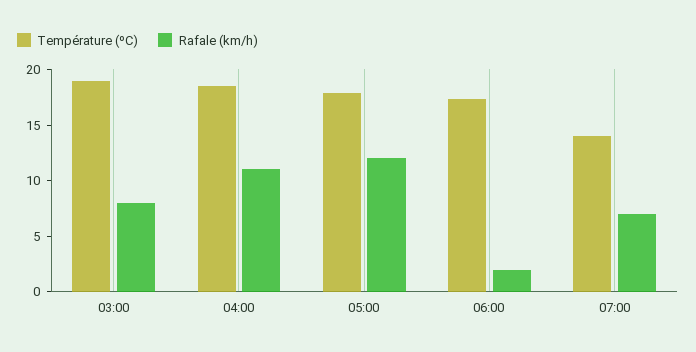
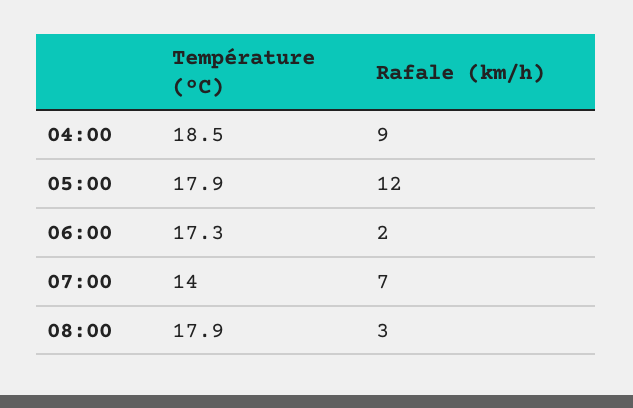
Température (ºC), 03:00: 19 -> none
Rafale (km/h), 03:00: 8 -> none
Rafale (km/h), 04:00: 11 -> 9
Température (ºC), 08:00: none -> 17.9
Rafale (km/h), 08:00: none -> 3

